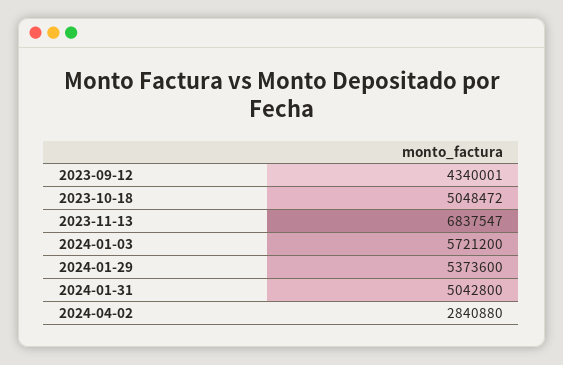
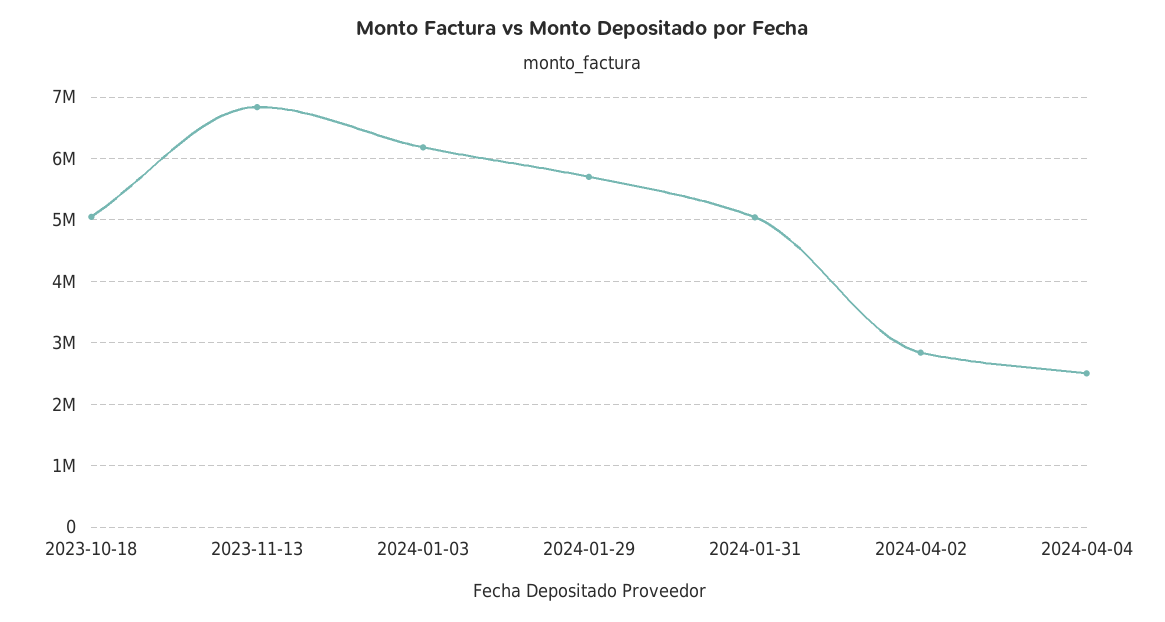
2023-09-12: 4340001 -> none
2024-01-03: 5721200 -> 6200000
2024-01-29: 5373600 -> 5700000
2024-04-04: none -> 2500000

